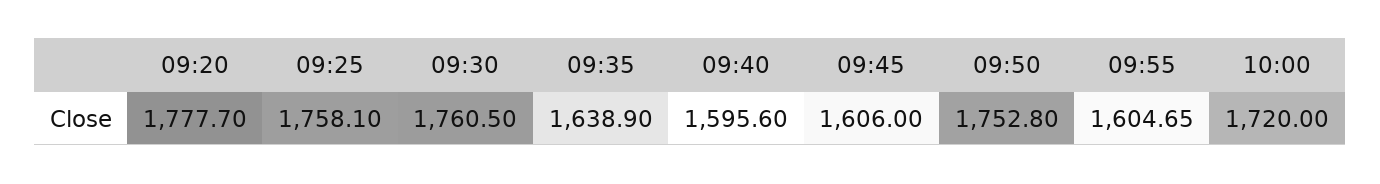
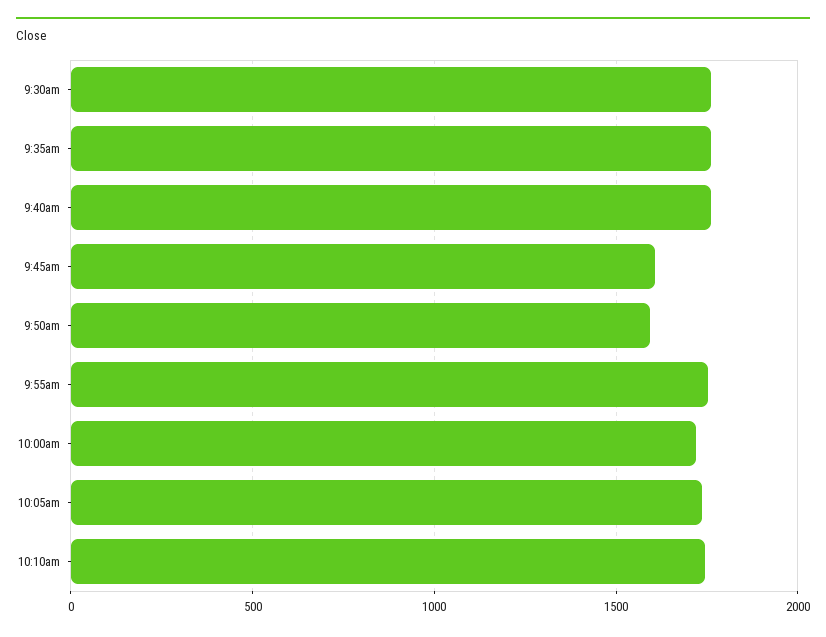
09:20: 1777.7 -> none
09:25: 1758.1 -> none
09:35: 1638.9 -> 1750
09:40: 1595.6 -> 1750
09:50: 1752.8 -> 1600
09:55: 1604.65 -> 1750
10:05am: none -> 1750
10:10am: none -> 1750

